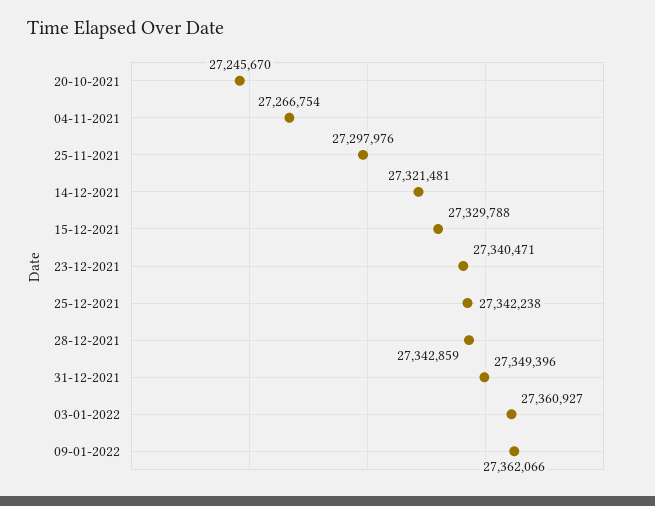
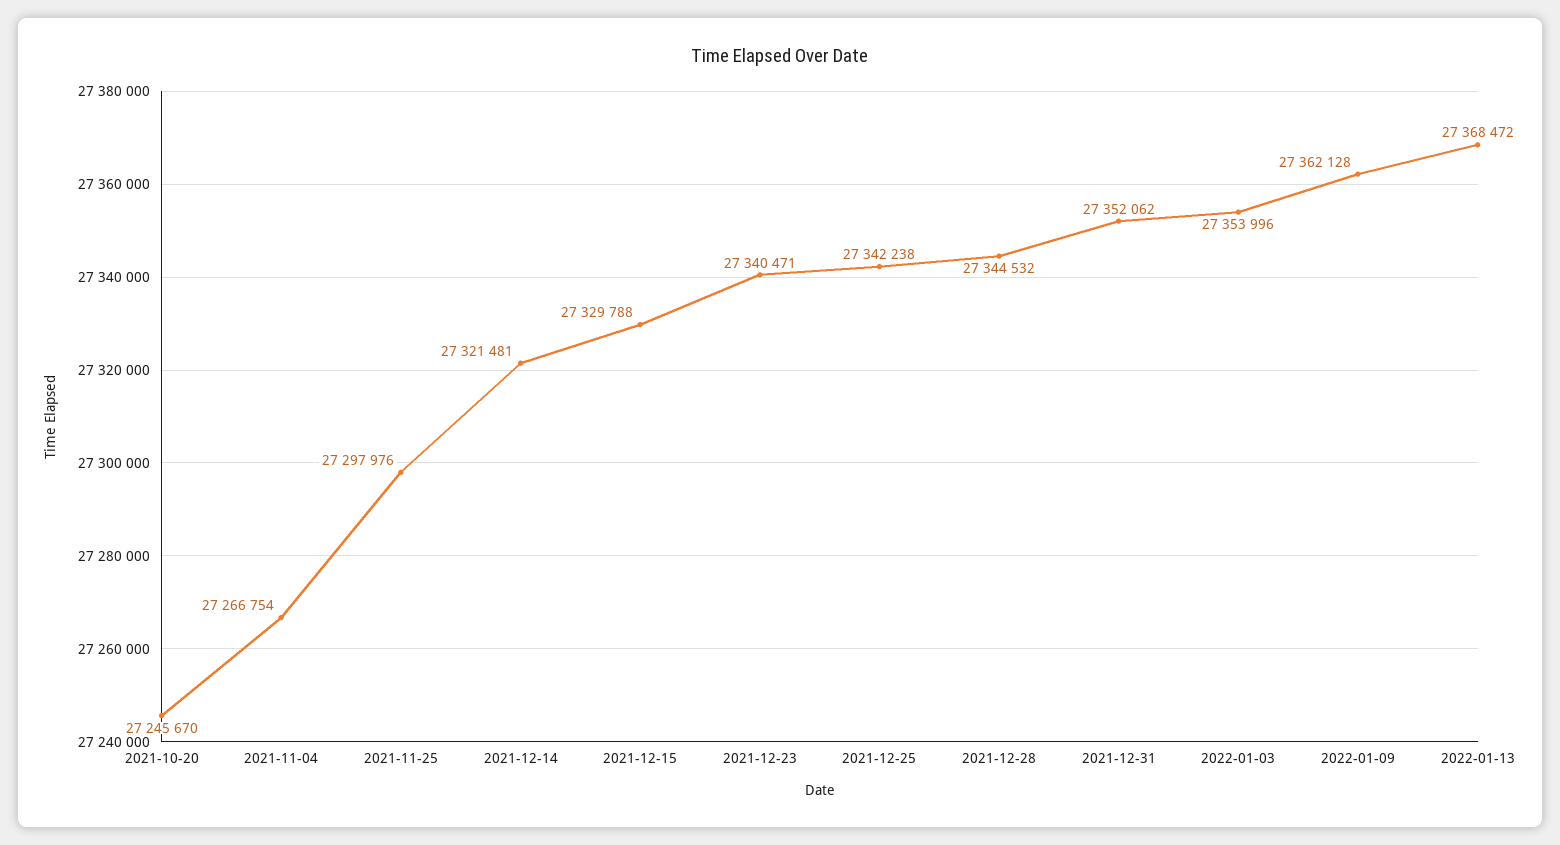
28-12-2021: 27342859 -> 27344532
31-12-2021: 27349396 -> 27352062
03-01-2022: 27360927 -> 27353996
09-01-2022: 27362066 -> 27362128
2022-01-13: none -> 27368472

